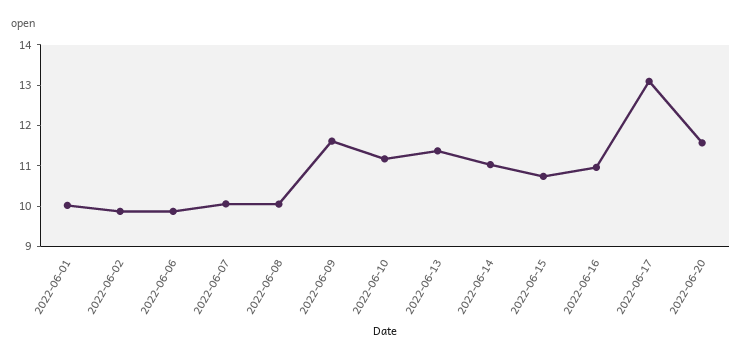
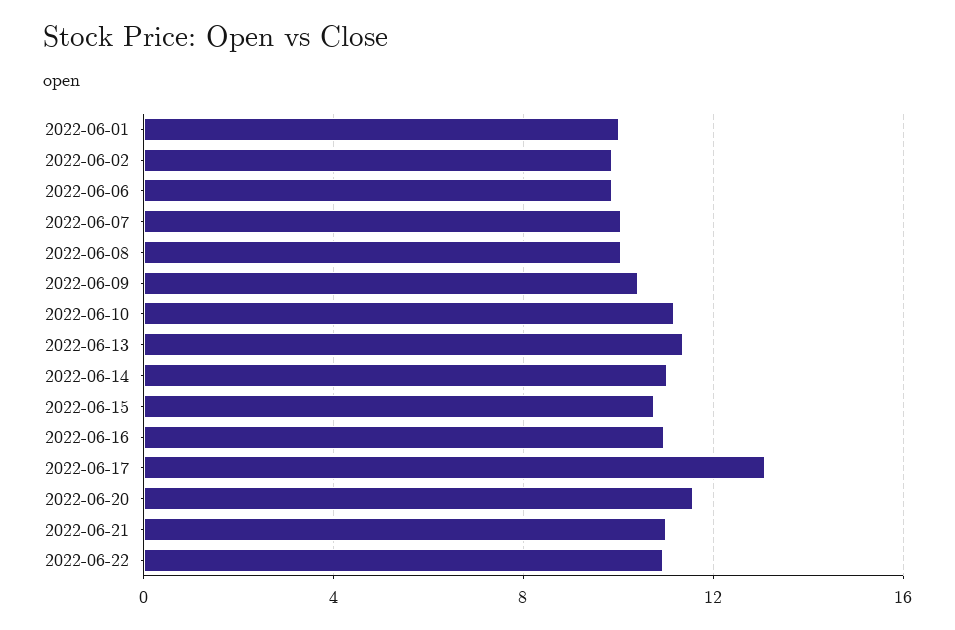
2022-06-09: 11.6 -> 10.5
2022-06-21: none -> 11
2022-06-22: none -> 11

